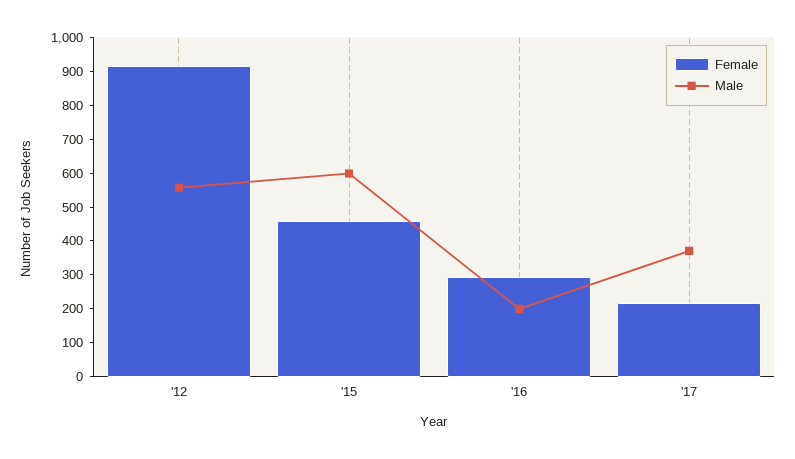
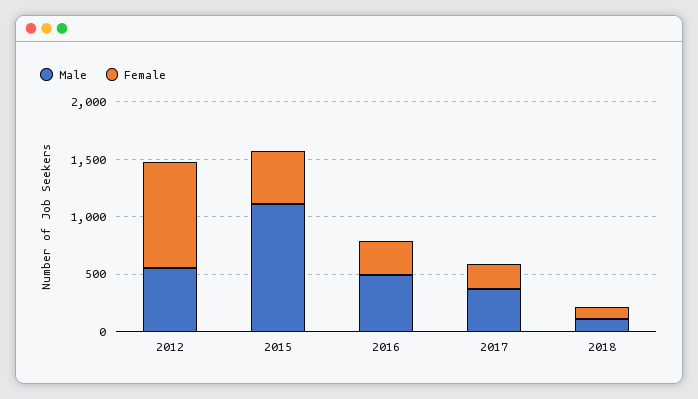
Male, '15: 600 -> 1100
Male, '16: 200 -> 500
Male, 2018: none -> 100
Female, 2018: none -> 100

